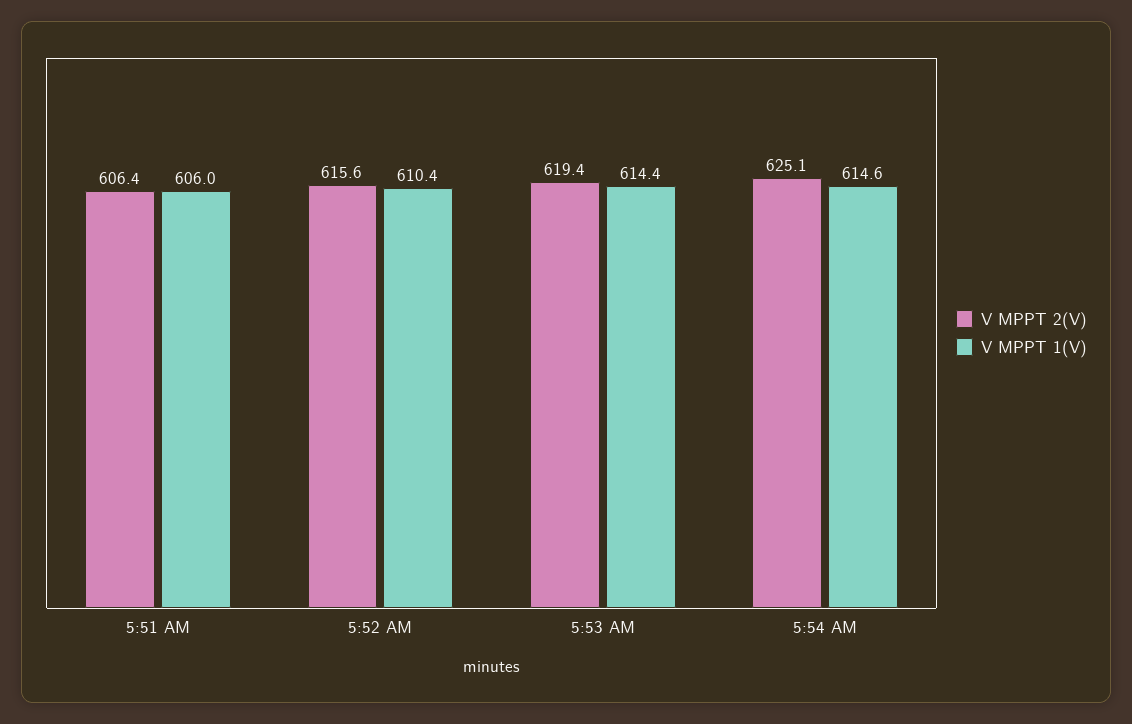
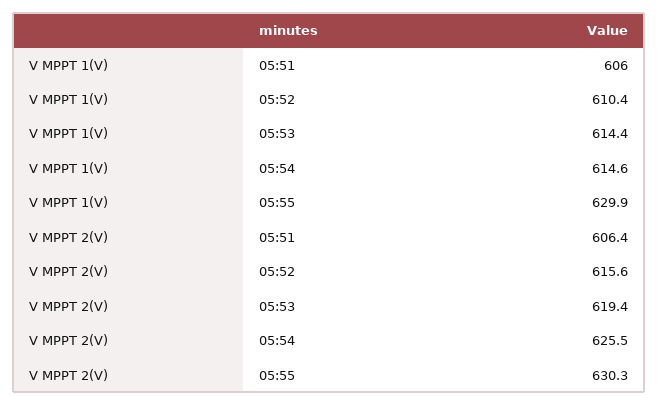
V MPPT 2(V), 5:54 AM: 625.1 -> 625.5
V MPPT 1(V), 05:55: none -> 629.9
V MPPT 2(V), 05:55: none -> 630.3

